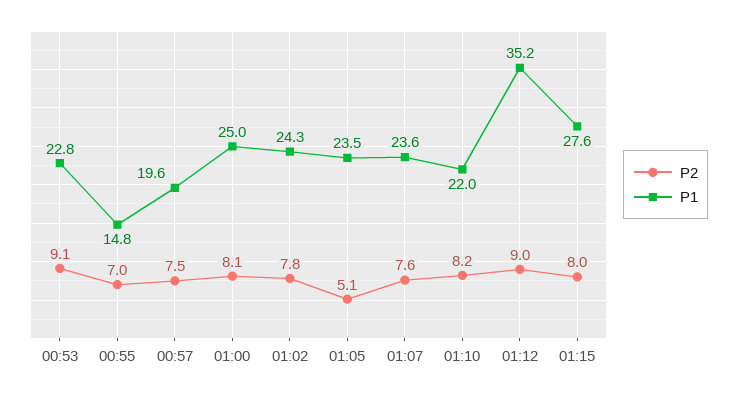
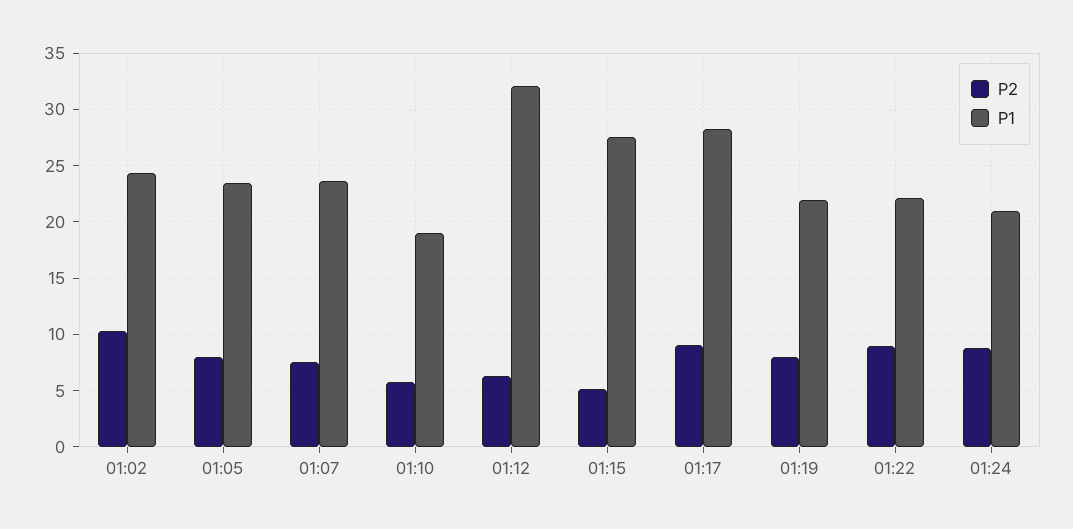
P2, 00:53: 9.1 -> none
P1, 00:53: 22.8 -> none
P2, 00:55: 7 -> none
P1, 00:55: 14.8 -> none
P2, 00:57: 7.5 -> none
P1, 00:57: 19.6 -> none
P2, 01:00: 8.1 -> none
P1, 01:00: 25 -> none
P2, 01:02: 7.8 -> 10
P2, 01:05: 5.1 -> 8
P2, 01:10: 8.2 -> 6
P1, 01:10: 22 -> 19
P2, 01:12: 9 -> 6
P1, 01:12: 35.2 -> 32
P2, 01:15: 8 -> 5
P2, 01:17: none -> 9
P1, 01:17: none -> 28
P2, 01:19: none -> 8
P1, 01:19: none -> 22
P2, 01:22: none -> 9
P1, 01:22: none -> 22
P2, 01:24: none -> 9
P1, 01:24: none -> 21

